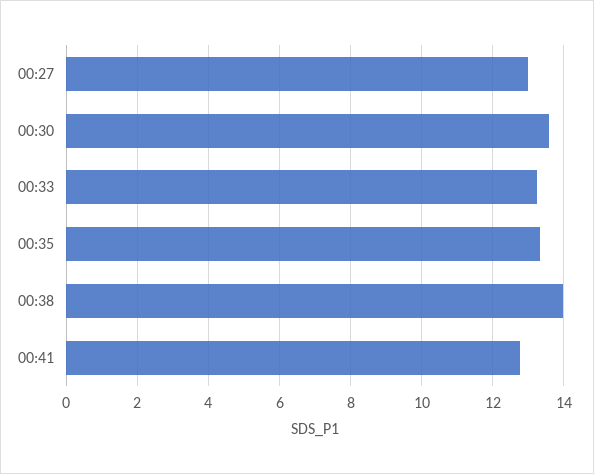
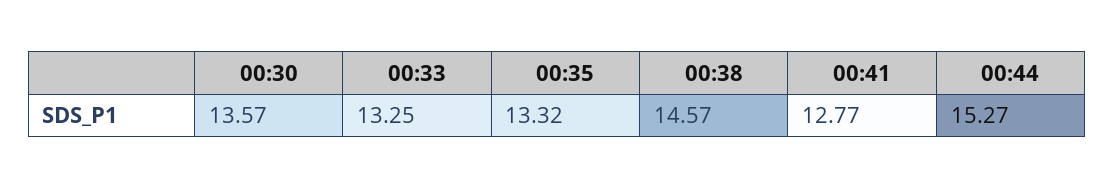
00:27: 13 -> none
00:38: 14 -> 14.57
00:44: none -> 15.27

